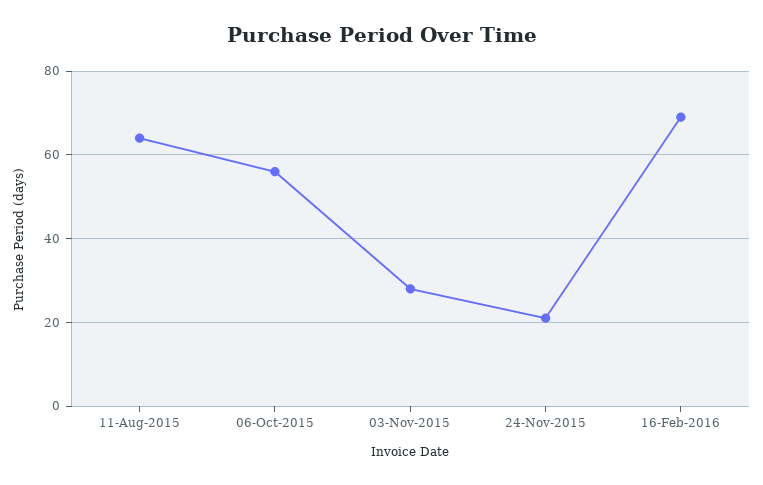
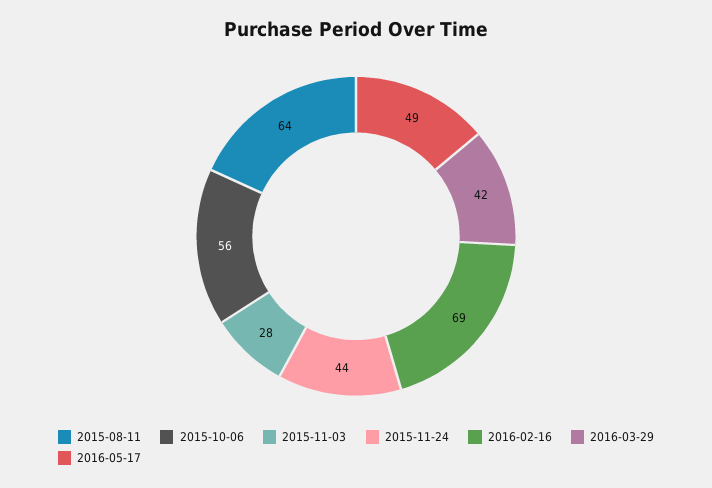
24-Nov-2015: 20 -> 44
2016-03-29: none -> 42
2016-05-17: none -> 49

